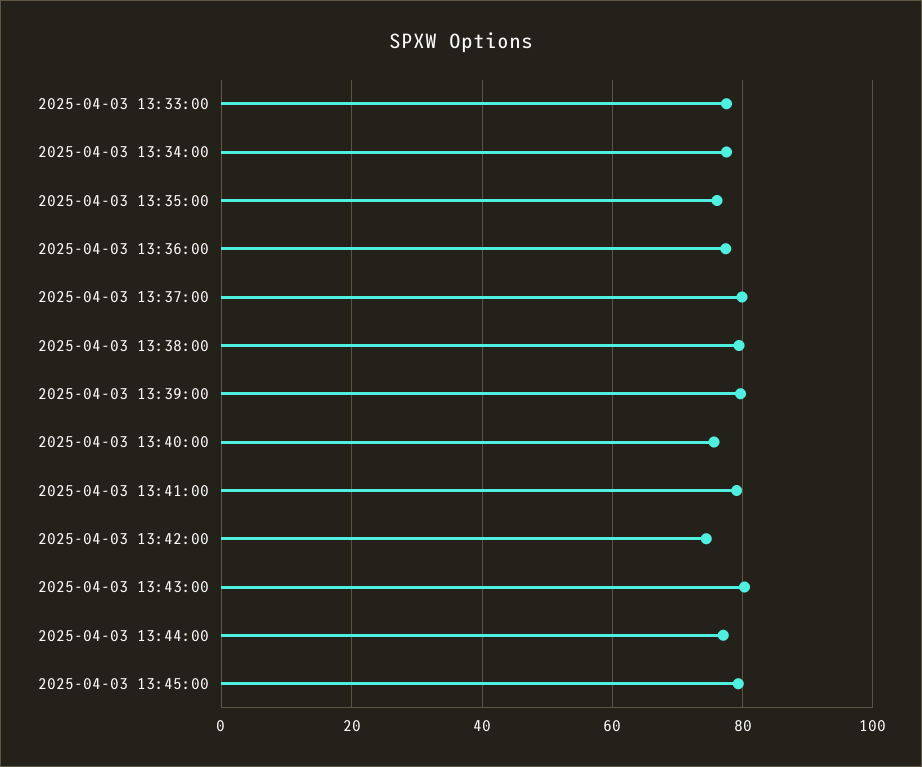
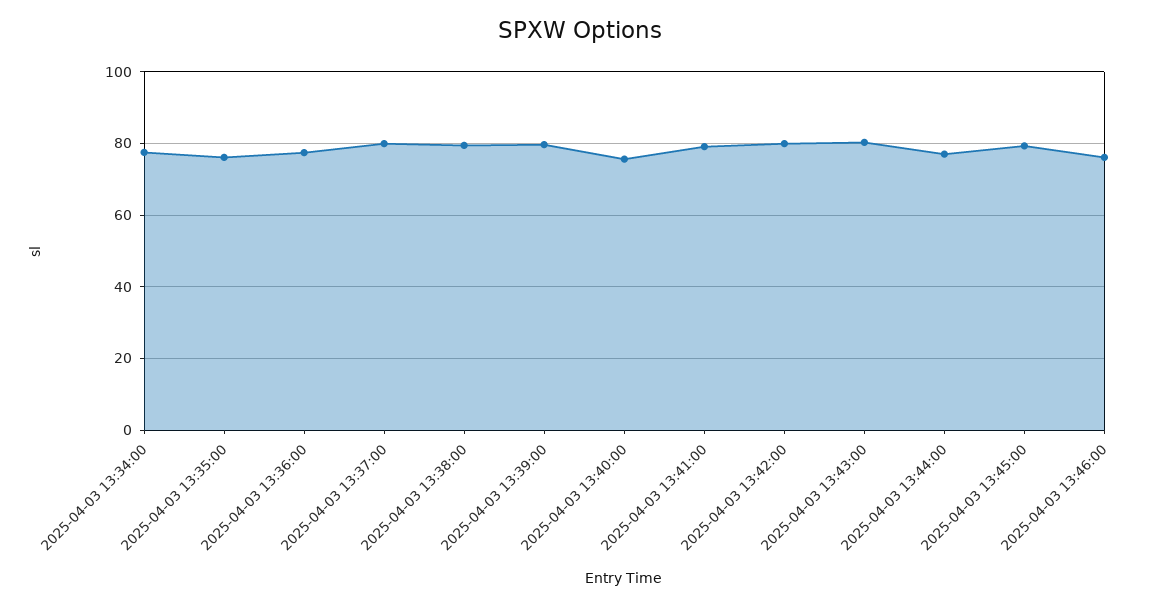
2025-04-03 13:33:00: 78 -> none
2025-04-03 13:42:00: 74 -> 80
2025-04-03 13:46:00: none -> 76

